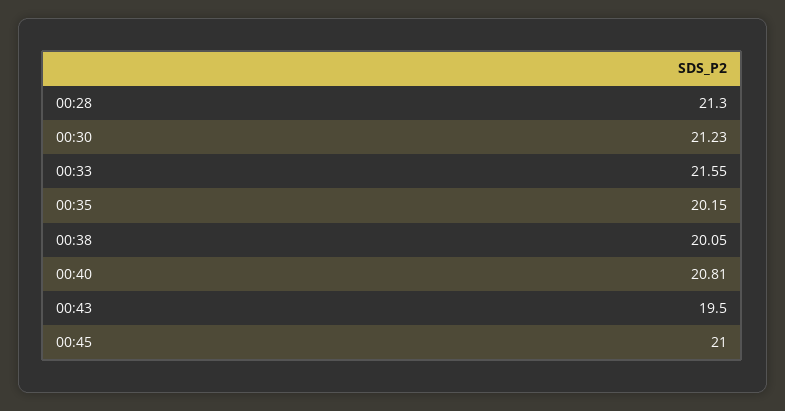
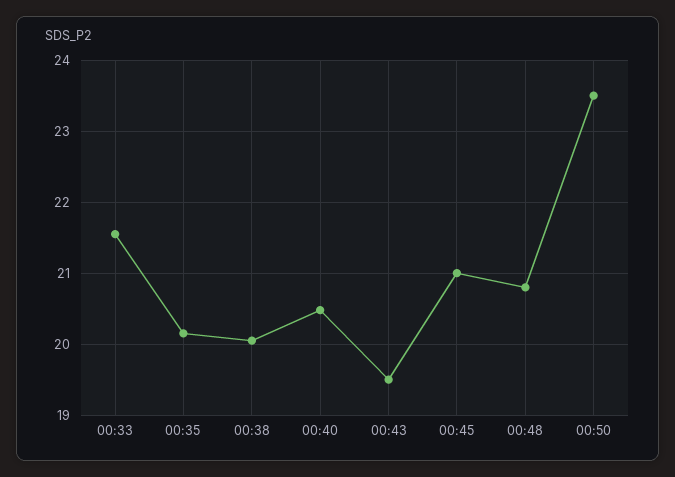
00:28: 21.3 -> none
00:30: 21.23 -> none
00:40: 20.81 -> 20.5
00:48: none -> 20.8
00:50: none -> 23.5

